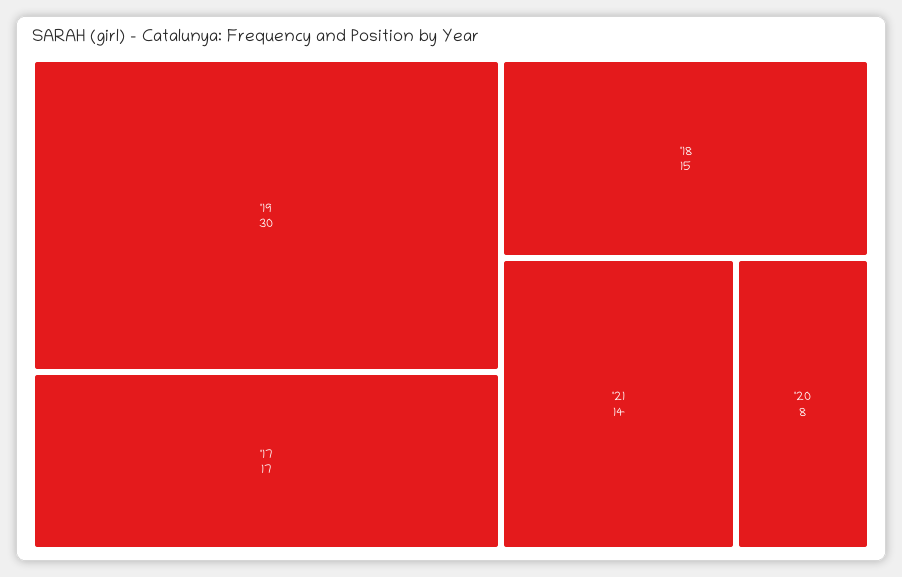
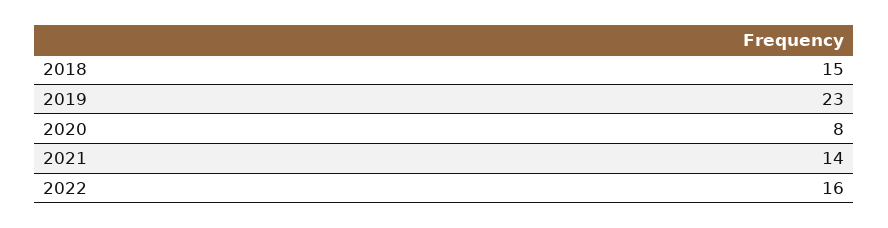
'19: 30 -> 23
'17: 17 -> none
2022: none -> 16

